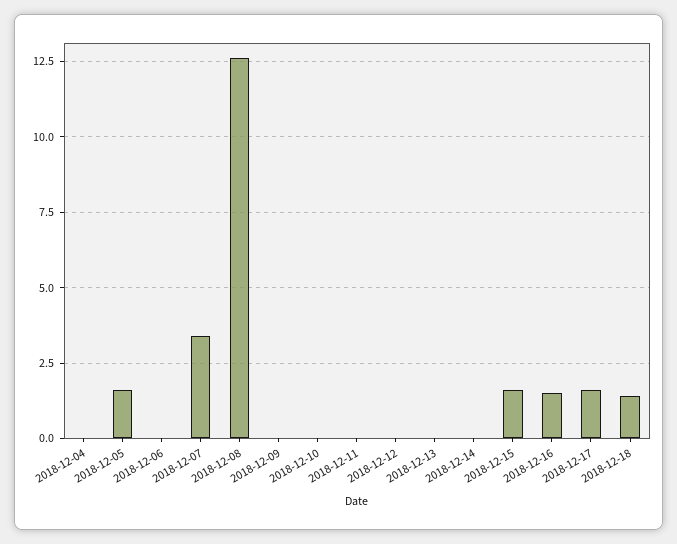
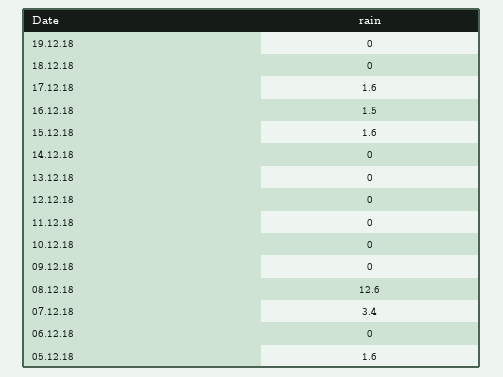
2018-12-04: 0 -> none
2018-12-18: 1.5 -> 0
19.12.18: none -> 0

